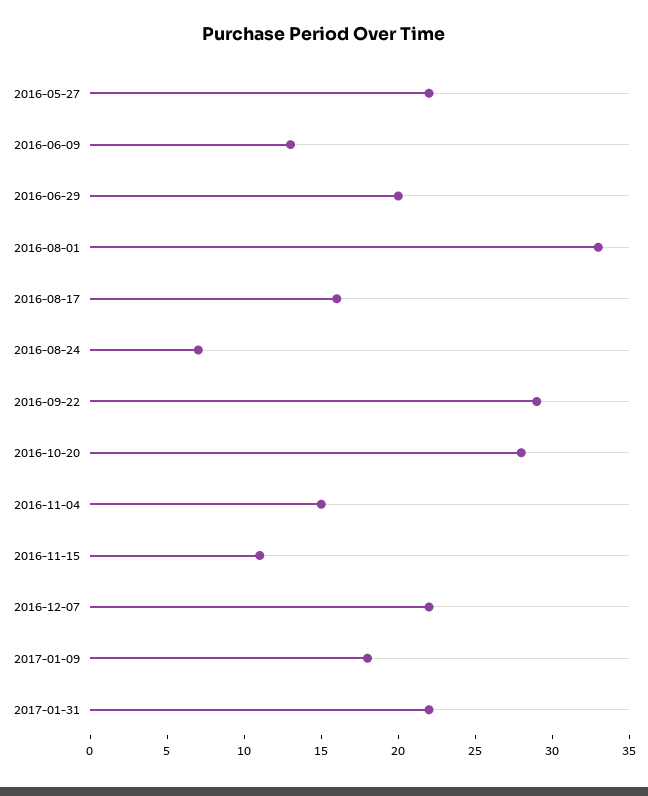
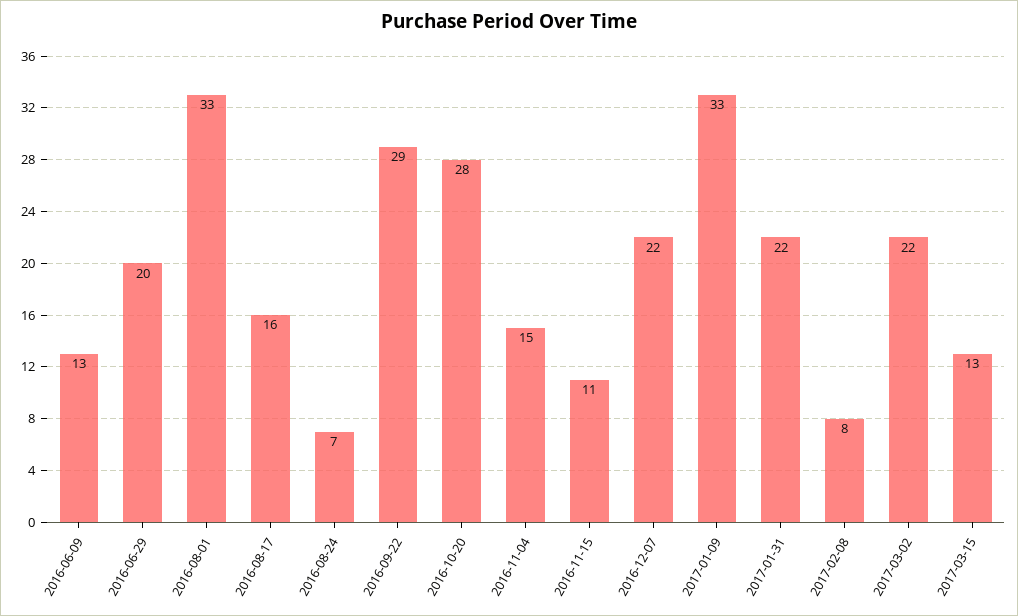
2016-05-27: 22 -> none
2017-01-09: 18 -> 33
2017-02-08: none -> 8
2017-03-02: none -> 22
2017-03-15: none -> 13

